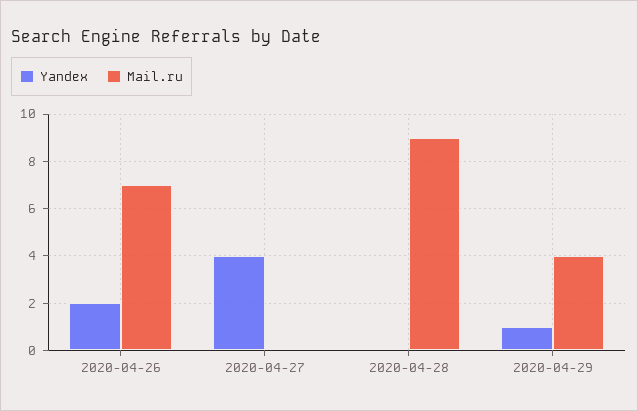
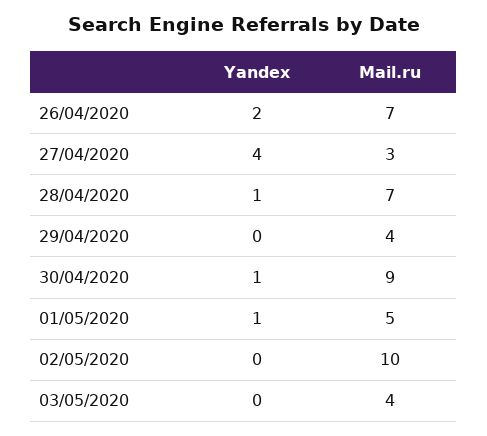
Mail.ru, 2020-04-27: 0 -> 3
Yandex, 2020-04-28: 0 -> 1
Mail.ru, 2020-04-28: 9 -> 7
Yandex, 2020-04-29: 1 -> 0
Yandex, 30/04/2020: none -> 1
Mail.ru, 30/04/2020: none -> 9
Yandex, 01/05/2020: none -> 1
Mail.ru, 01/05/2020: none -> 5
Yandex, 02/05/2020: none -> 0
Mail.ru, 02/05/2020: none -> 10
Yandex, 03/05/2020: none -> 0
Mail.ru, 03/05/2020: none -> 4

